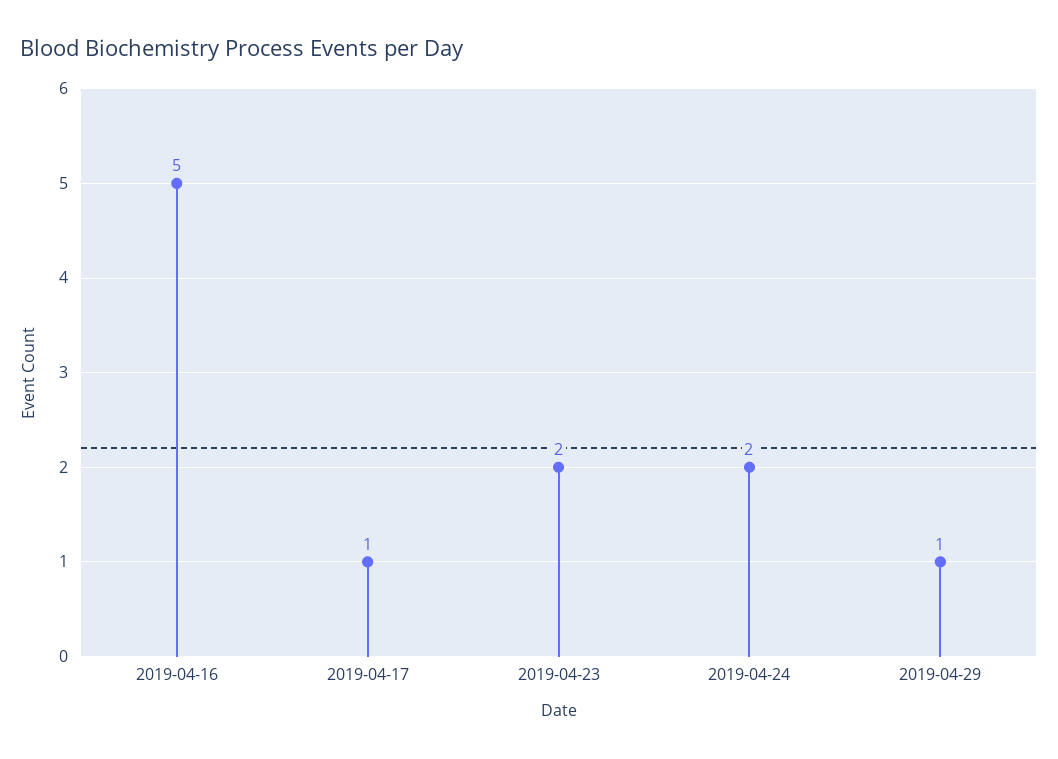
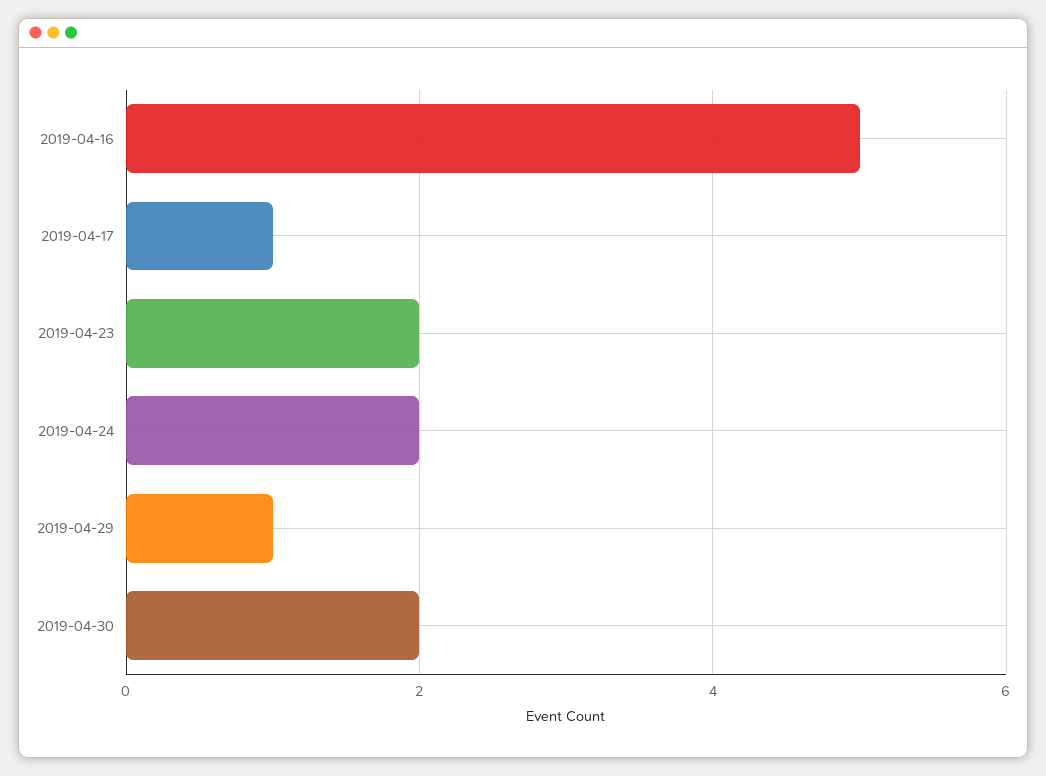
2019-04-30: none -> 2

